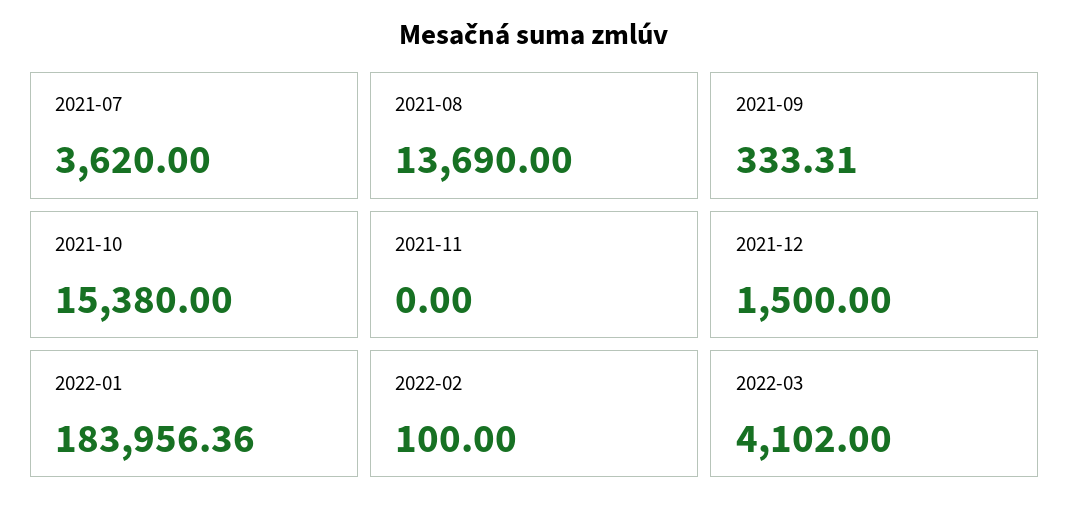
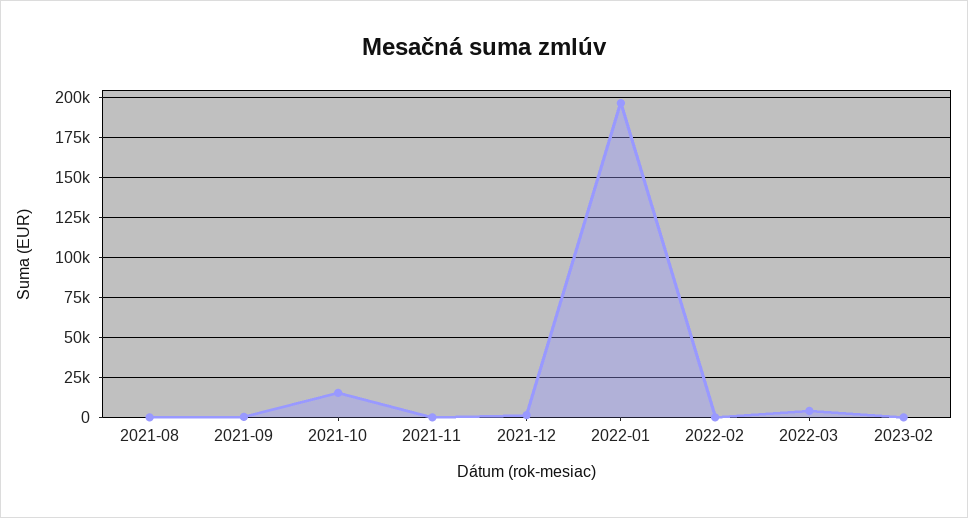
2021-07: 3620 -> none
2021-08: 13690 -> 0
2022-01: 183956.36 -> 195000
2023-02: none -> 0

